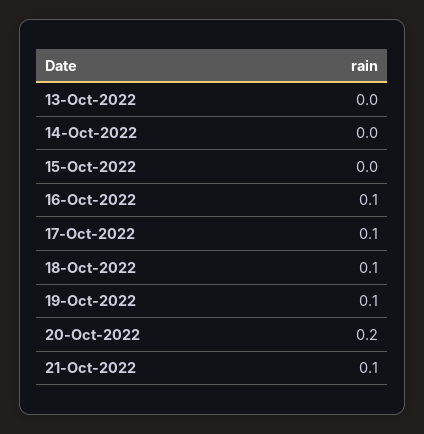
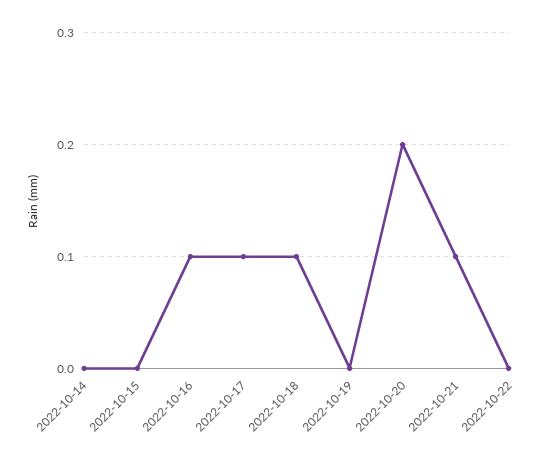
13-Oct-2022: 0 -> none
19-Oct-2022: 0.1 -> 0
2022-10-22: none -> 0

